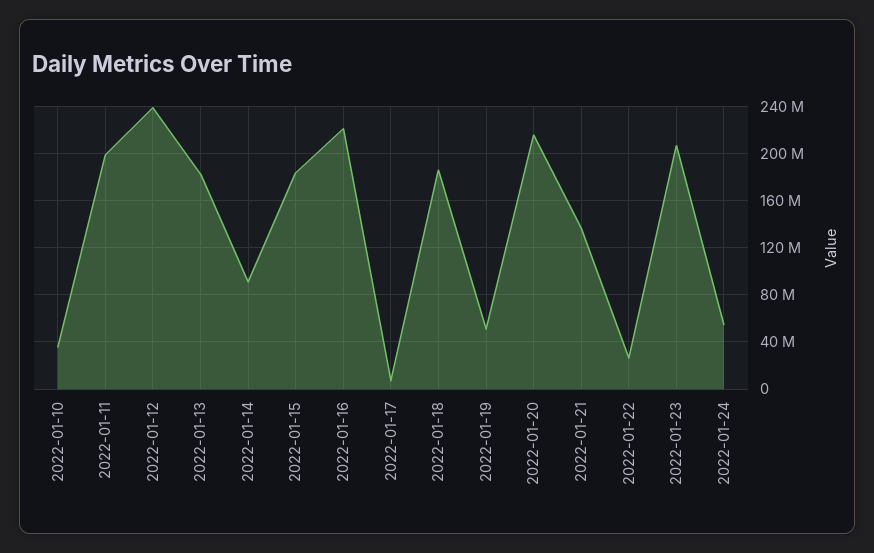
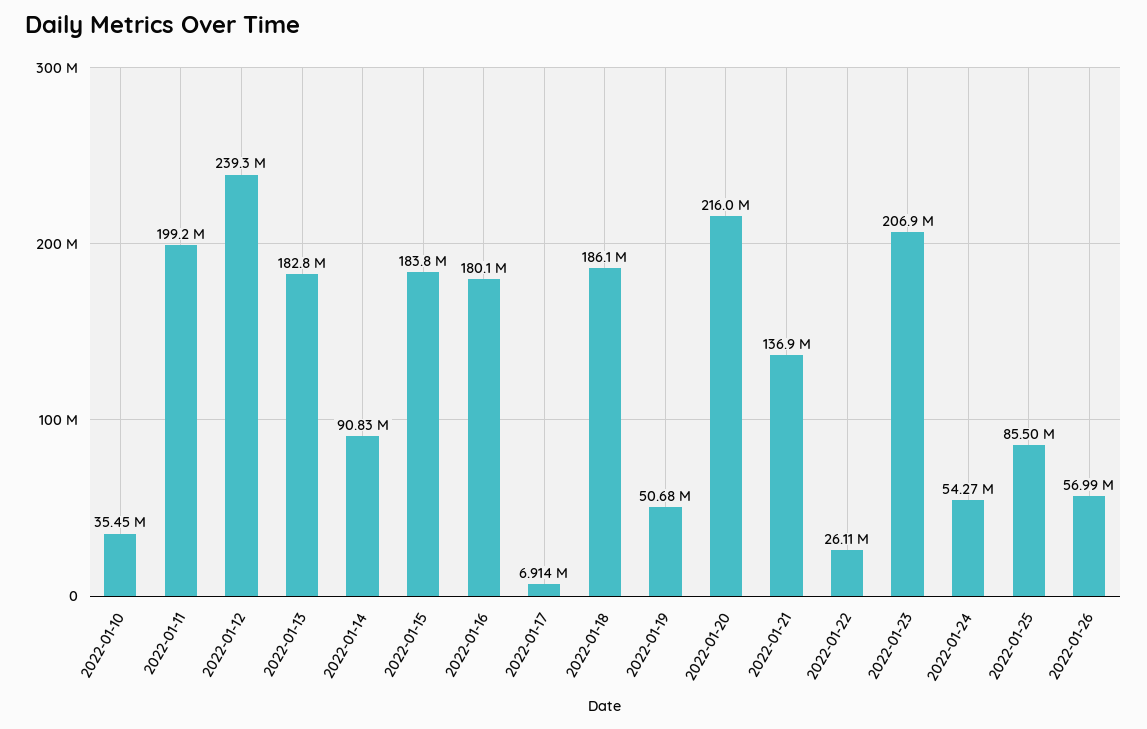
2022-01-16: 220000000 -> 180100000
2022-01-25: none -> 85500000
2022-01-26: none -> 56990000

